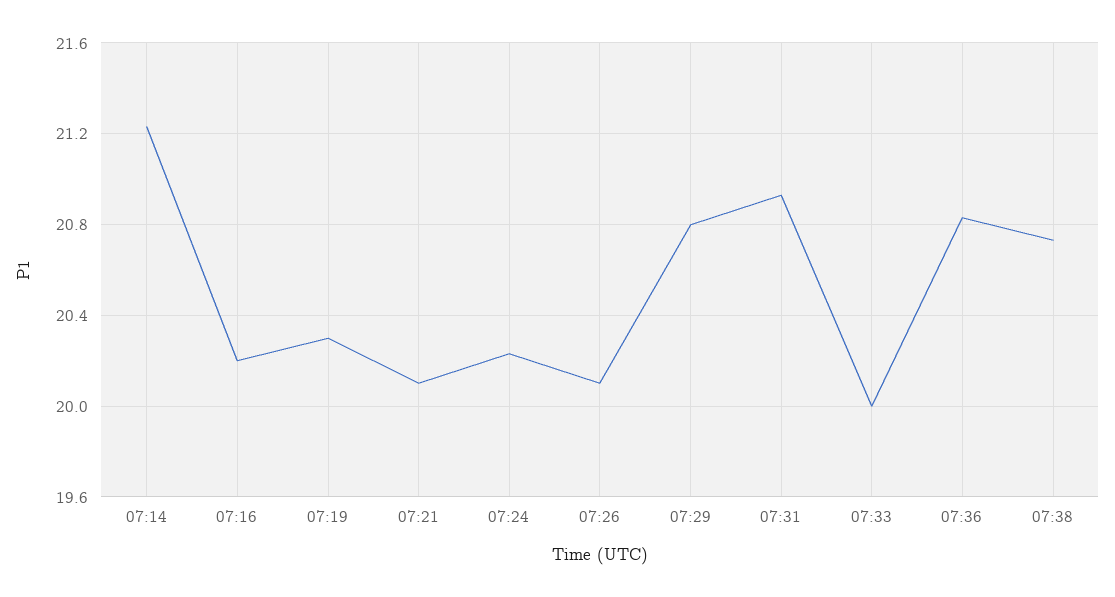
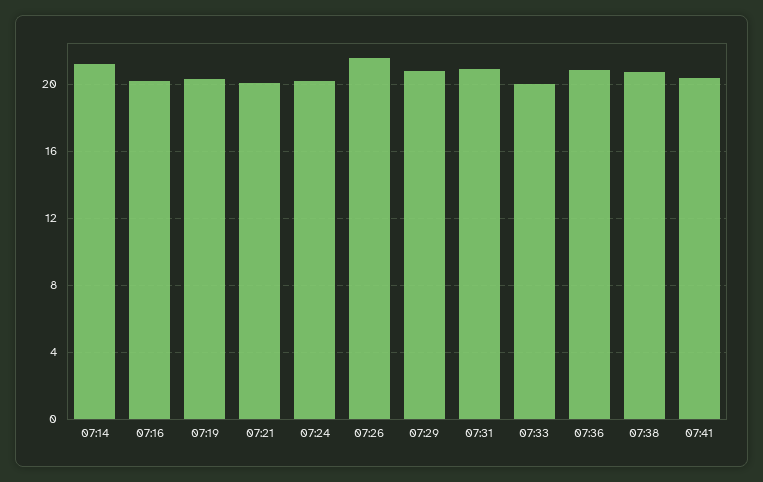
07:26: 20.1 -> 21.5
07:41: none -> 20.5

